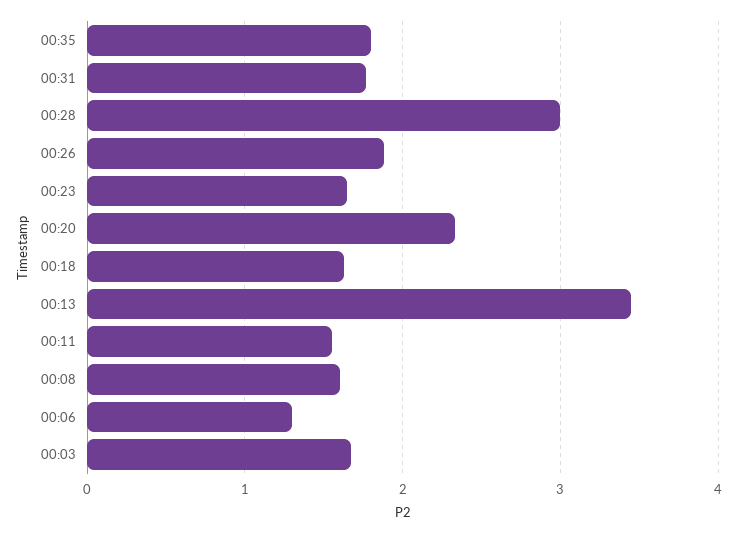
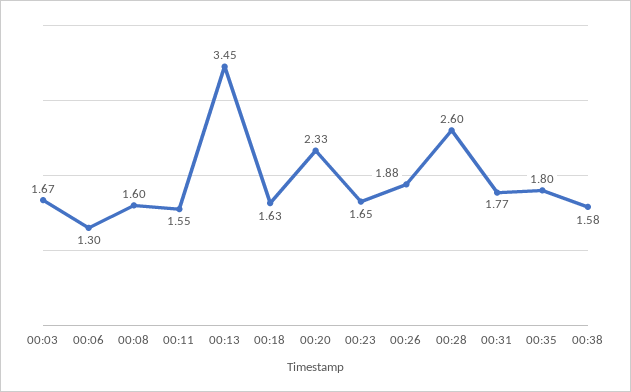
00:28: 3 -> 2.6
00:38: none -> 1.58

